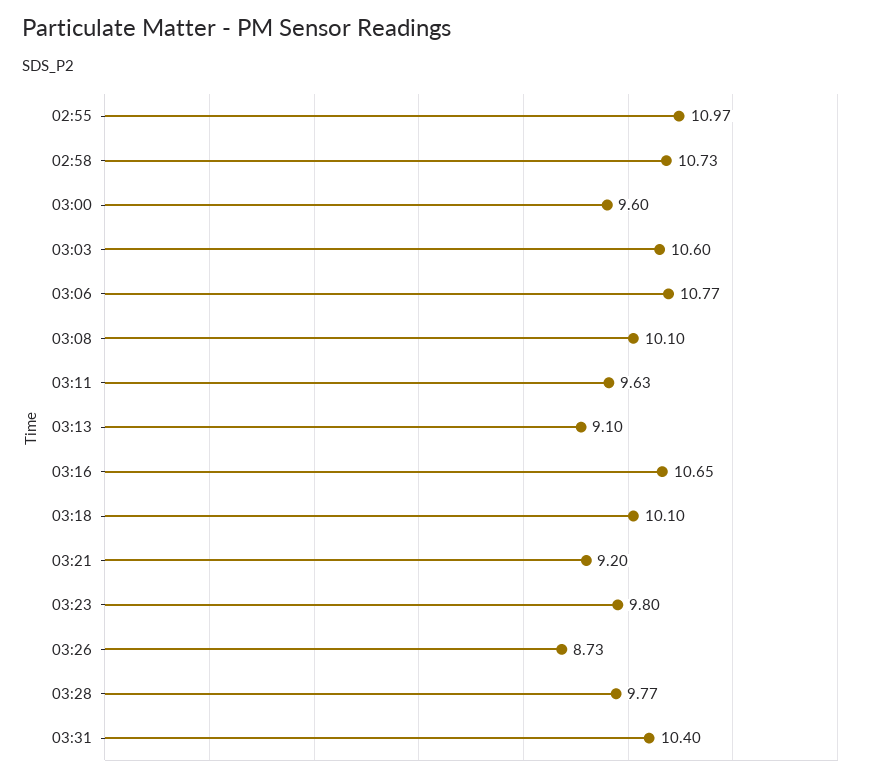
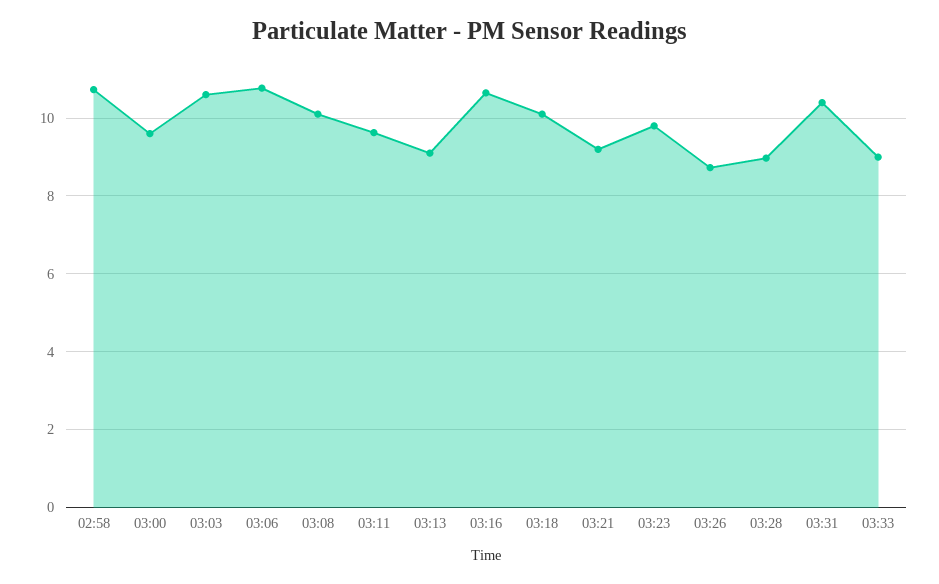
02:55: 10.97 -> none
03:28: 9.77 -> 9
03:33: none -> 9

